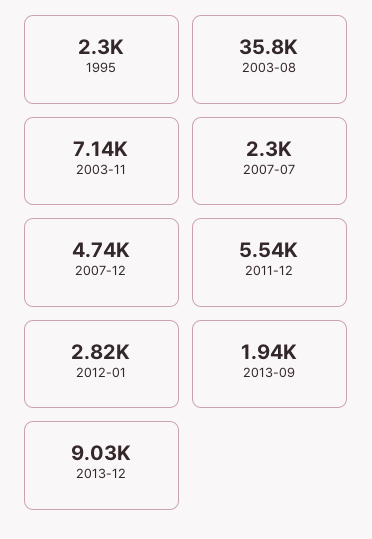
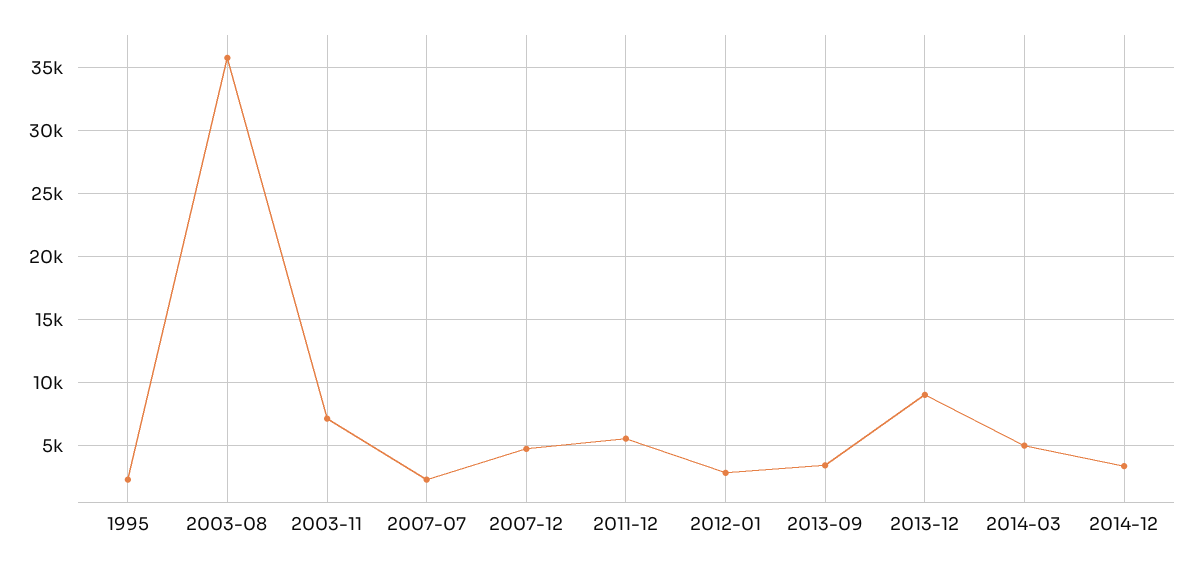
2013-09: 1940 -> 3500
2014-03: none -> 5000
2014-12: none -> 3500

